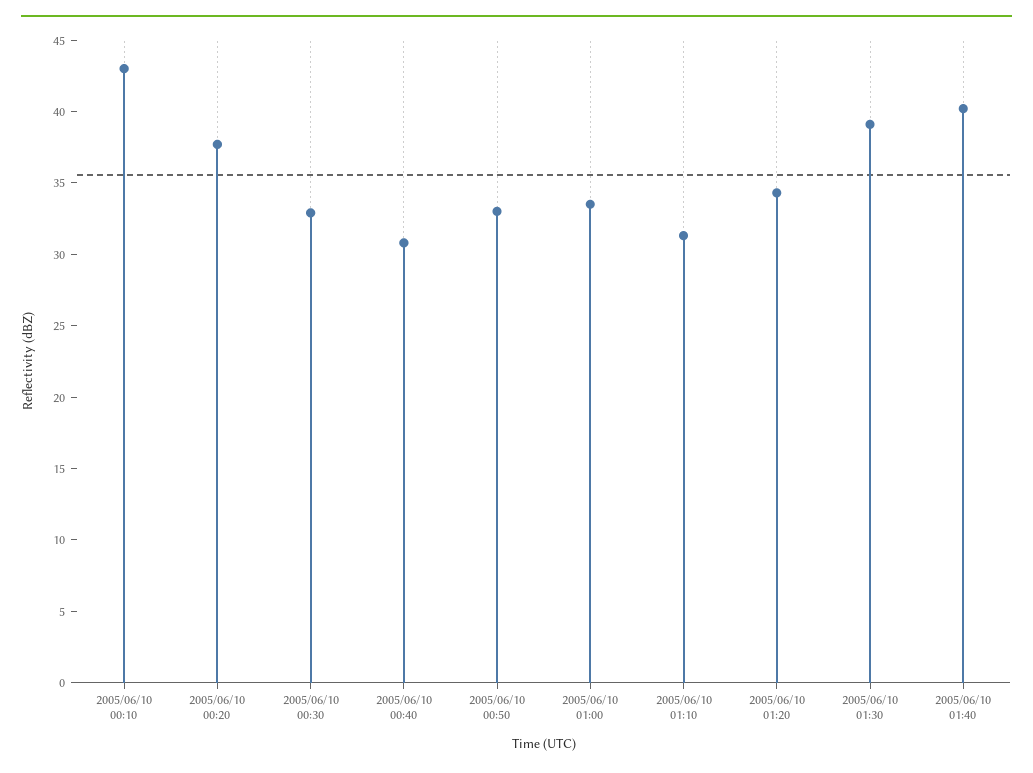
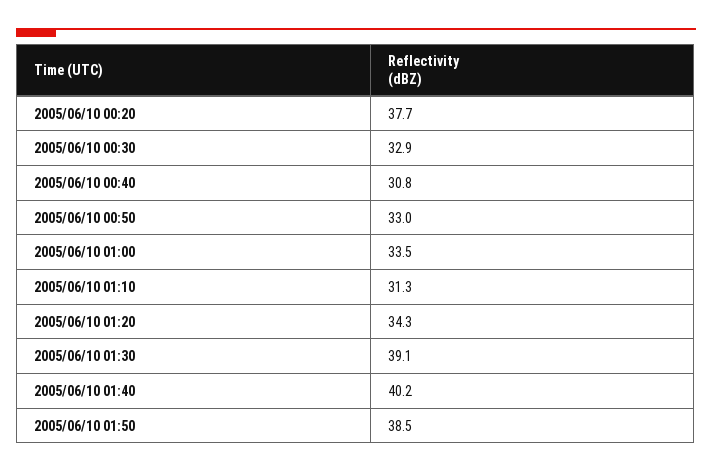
2005/06/10 00:10: 43 -> none
2005/06/10 01:50: none -> 38.5

